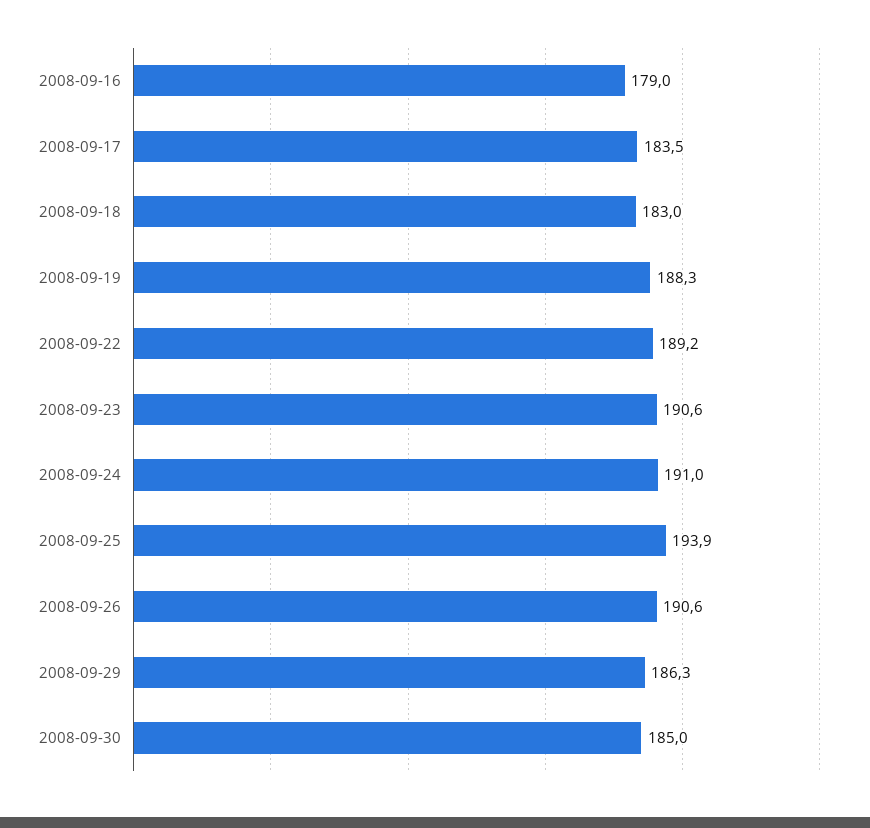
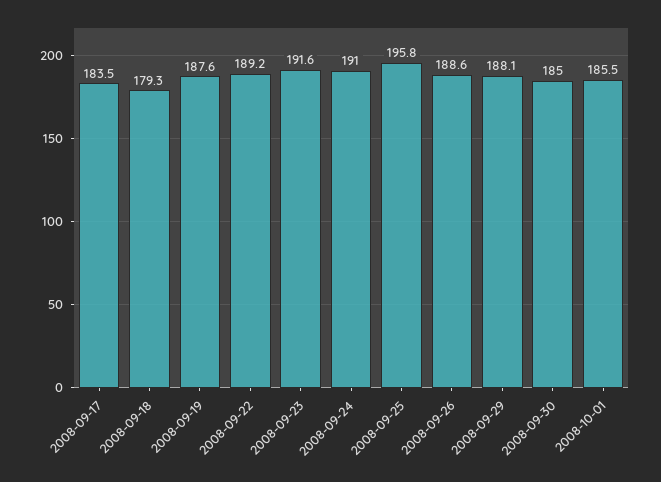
2008-09-16: 179 -> none
2008-09-18: 183 -> 179.3
2008-09-19: 188.3 -> 187.6
2008-09-23: 190.6 -> 191.6
2008-09-25: 193.9 -> 195.8
2008-09-26: 190.6 -> 188.6
2008-09-29: 186.3 -> 188.1
2008-10-01: none -> 185.5

